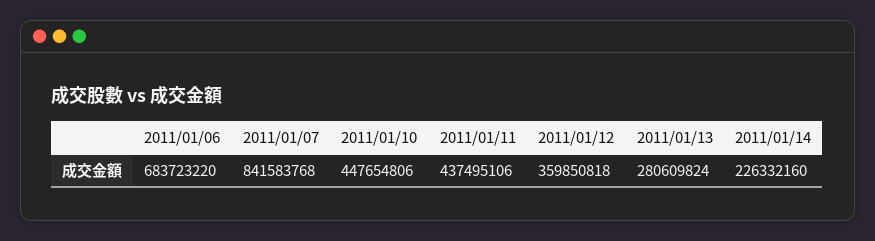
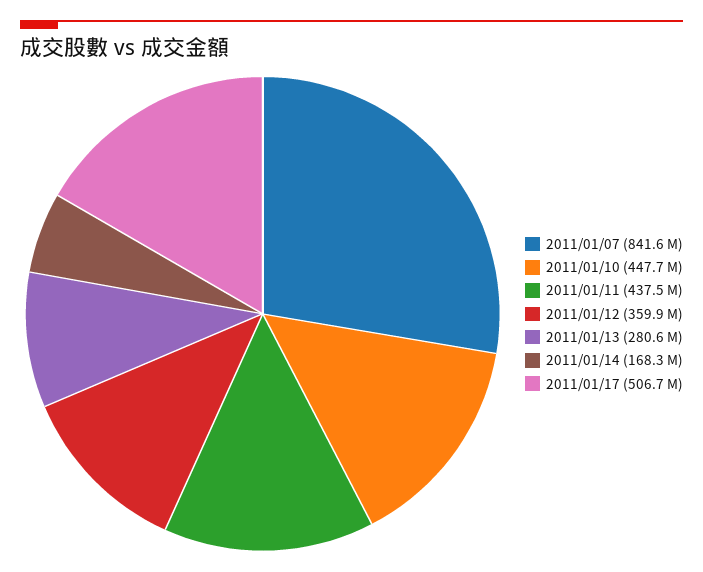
2011/01/06: 683723220 -> none
2011/01/14: 226332160 -> 168300000
2011/01/17: none -> 506700000

